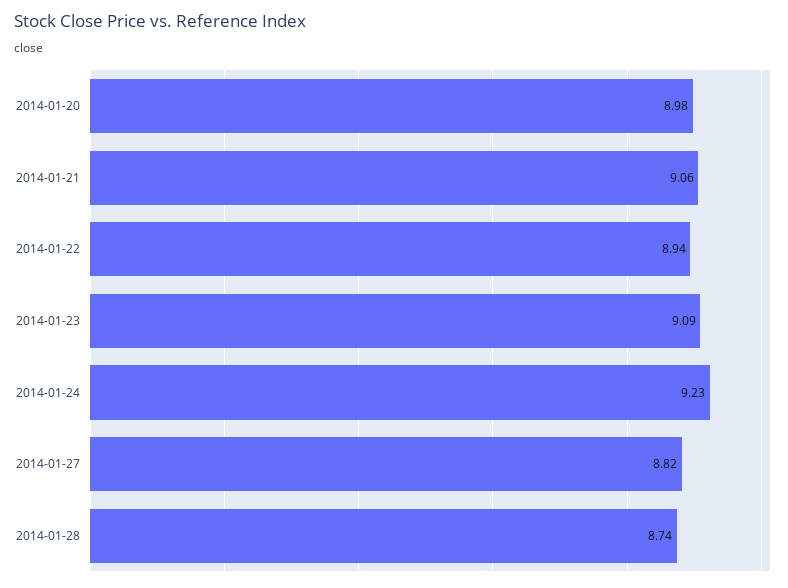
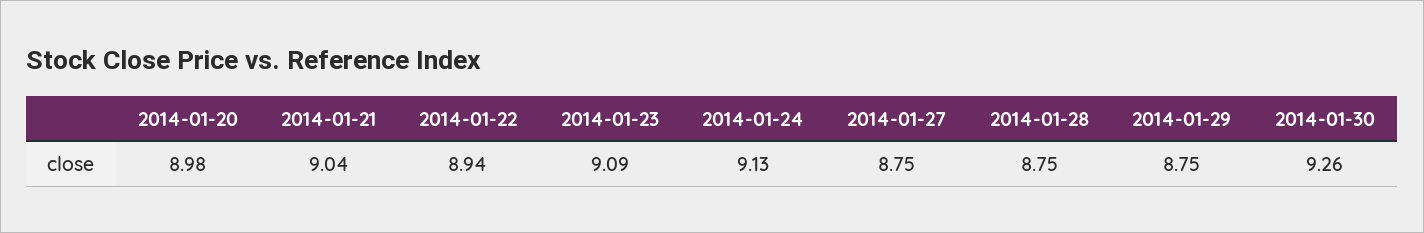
2014-01-21: 9.06 -> 9.04
2014-01-24: 9.23 -> 9.13
2014-01-27: 8.82 -> 8.75
2014-01-28: 8.74 -> 8.75
2014-01-29: none -> 8.75
2014-01-30: none -> 9.26

